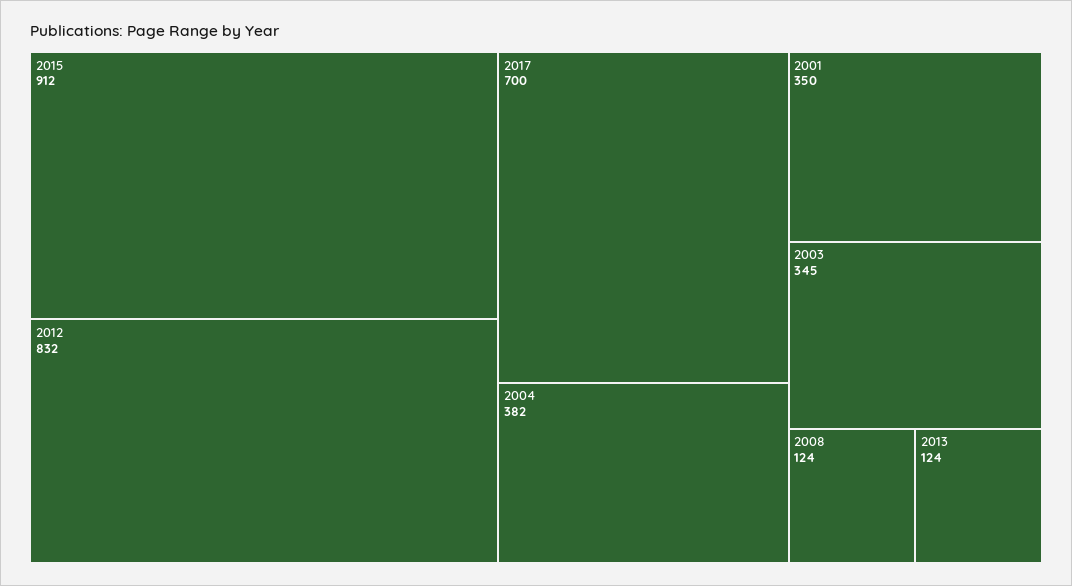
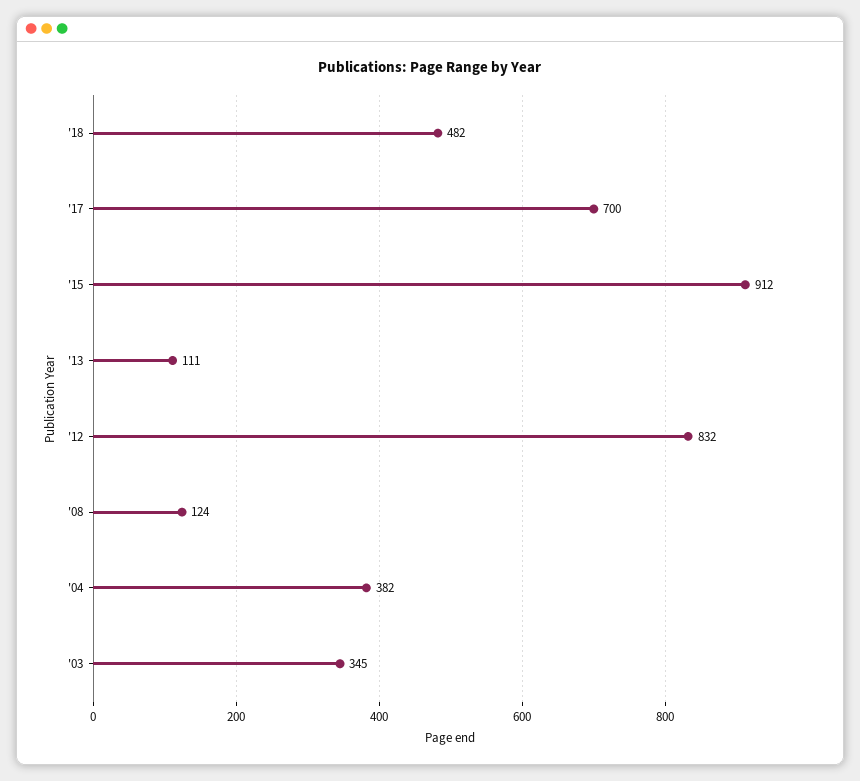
2001: 350 -> none
2013: 124 -> 111
'18: none -> 482

